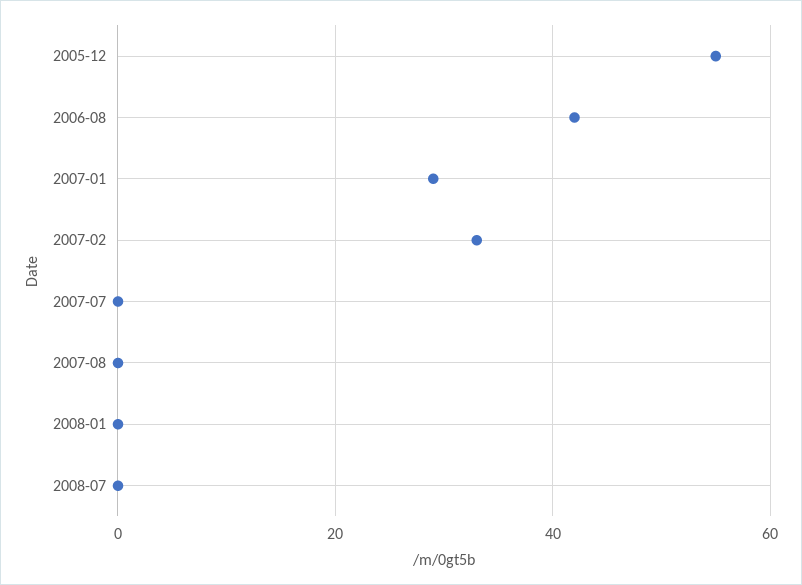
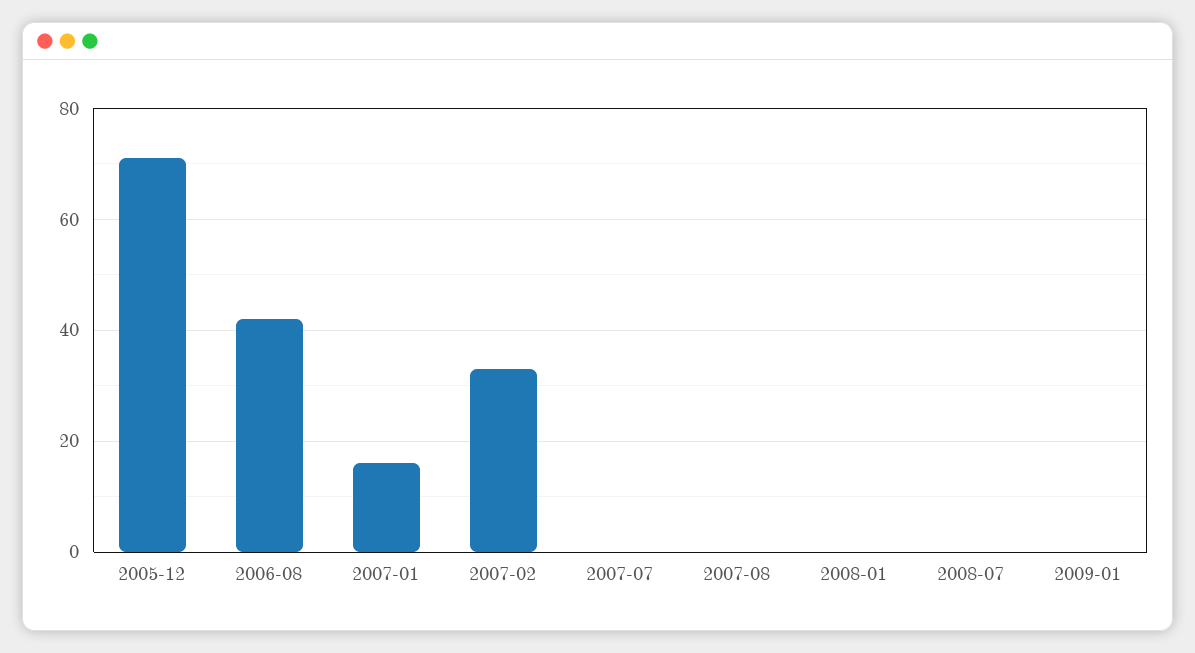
2005-12: 55 -> 70
2007-01: 30 -> 15
2009-01: none -> 0

